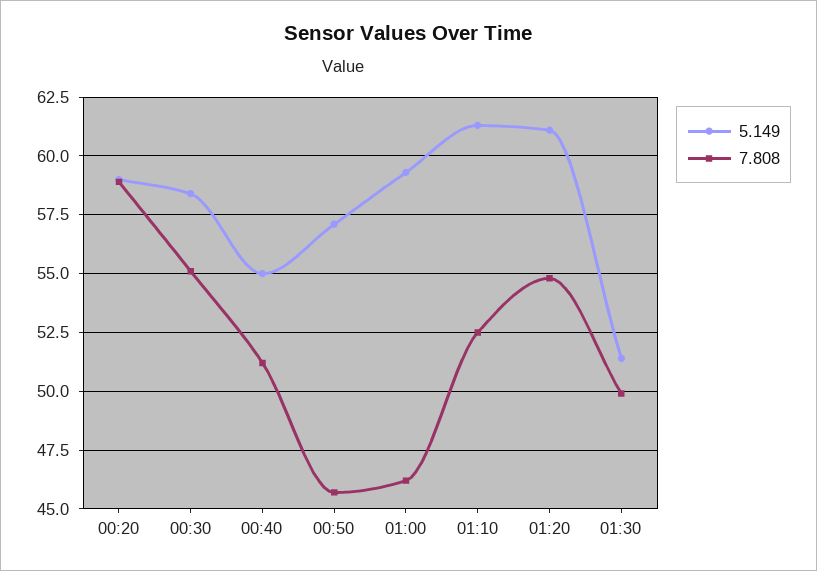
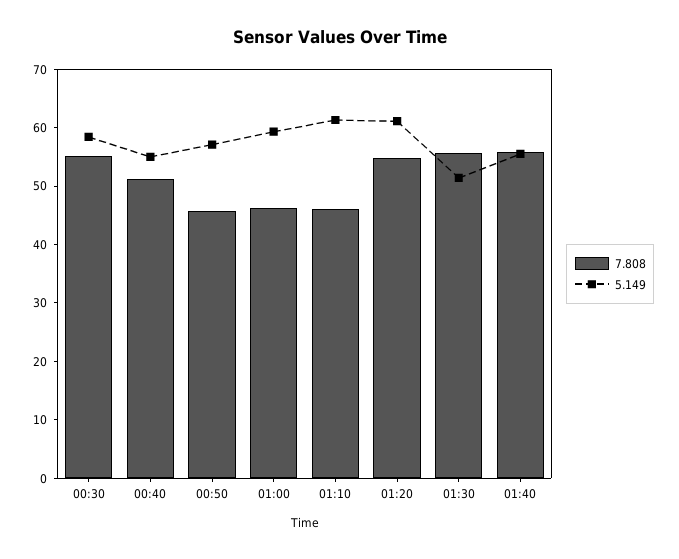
5.149, 00:20: 59 -> none
7.808, 00:20: 59 -> none
7.808, 01:10: 52.5 -> 46
7.808, 01:30: 50 -> 56
7.808, 01:40: none -> 56
5.149, 01:40: none -> 56

